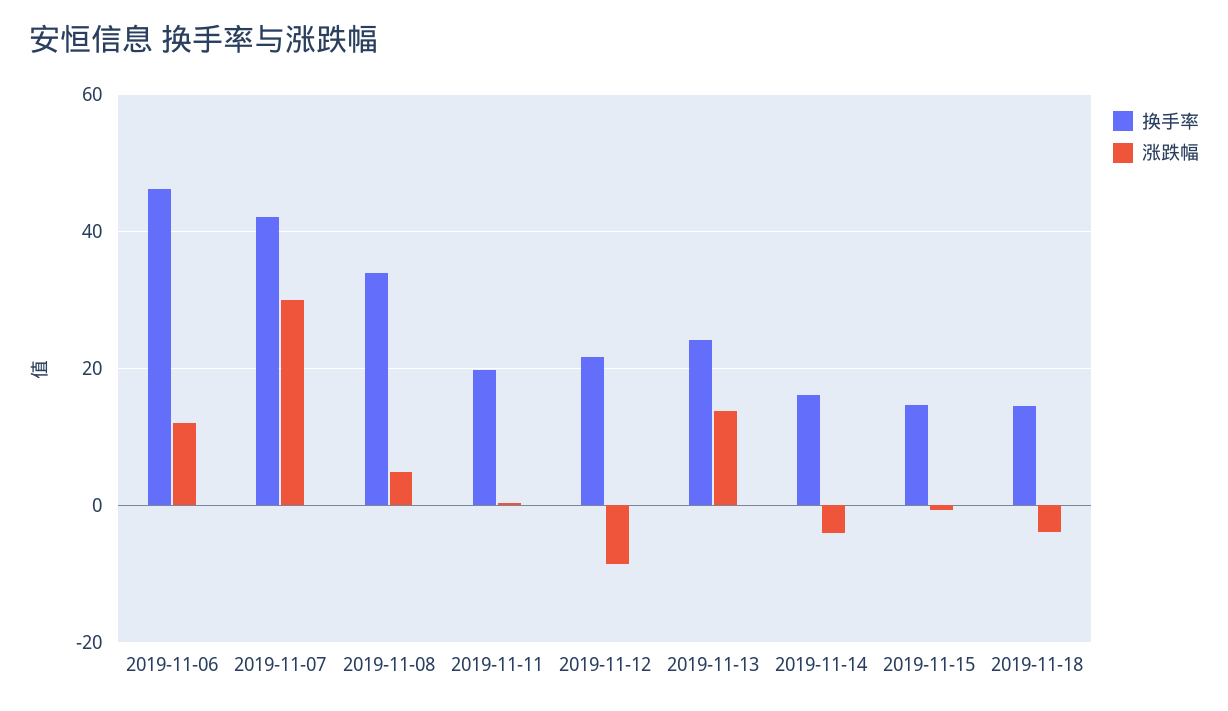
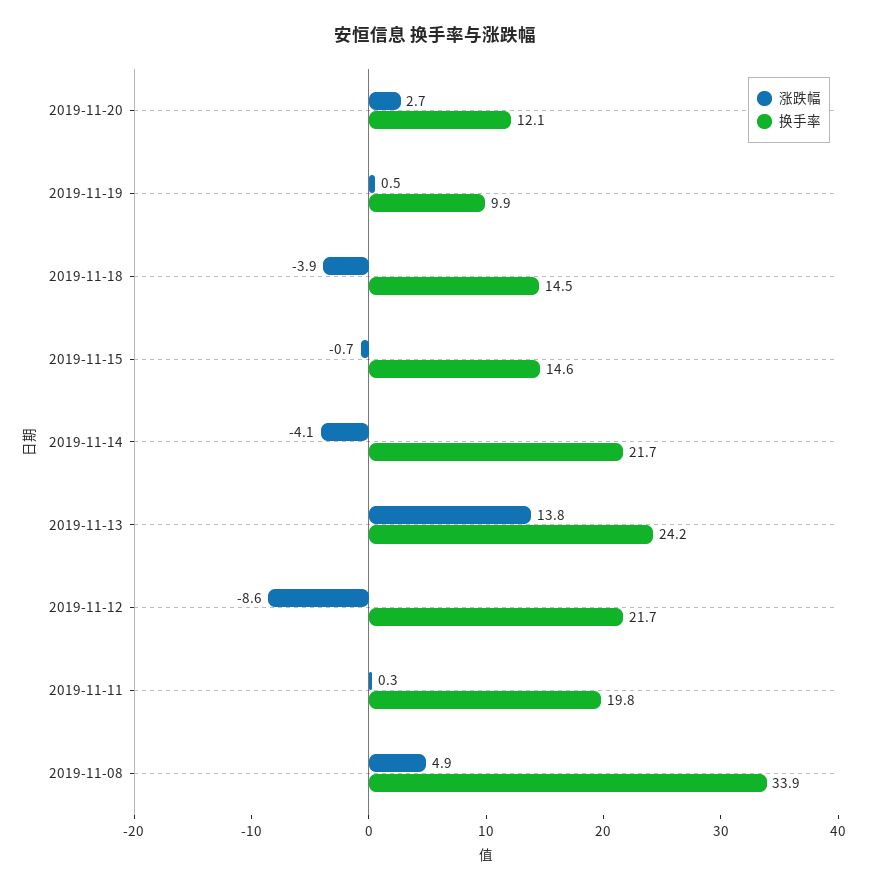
换手率, 2019-11-06: 46 -> none
涨跌幅, 2019-11-06: 12 -> none
换手率, 2019-11-07: 42 -> none
涨跌幅, 2019-11-07: 30 -> none
换手率, 2019-11-14: 16 -> 21.7
涨跌幅, 2019-11-20: none -> 2.7
换手率, 2019-11-20: none -> 12.1
涨跌幅, 2019-11-19: none -> 0.5
换手率, 2019-11-19: none -> 9.9

